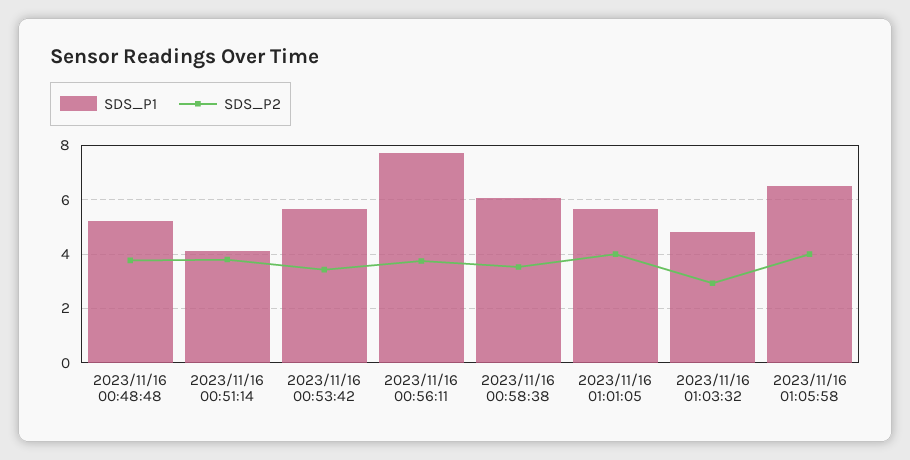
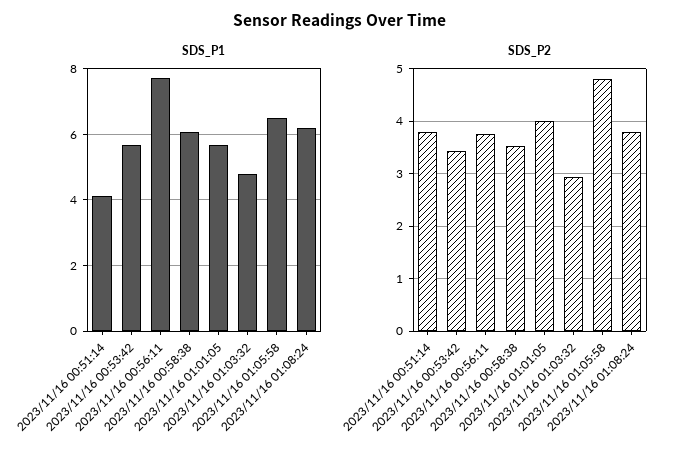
SDS_P1, 2023/11/16 00:48:48: 5.25 -> none
SDS_P2, 2023/11/16 00:48:48: 3.75 -> none
SDS_P2, 2023/11/16 01:05:58: 4 -> 4.8
SDS_P1, 2023/11/16 01:08:24: none -> 6.2
SDS_P2, 2023/11/16 01:08:24: none -> 3.8

